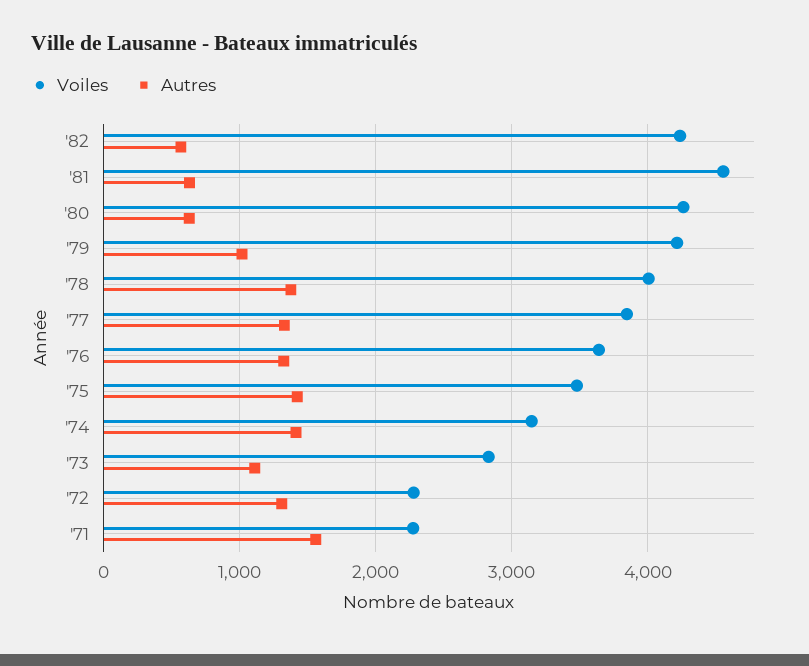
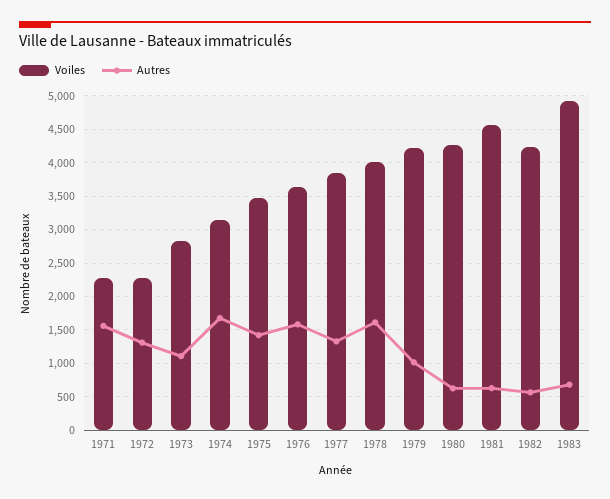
Autres, '78: 1400 -> 1600
Autres, '76: 1300 -> 1600
Autres, '74: 1400 -> 1700
Voiles, 1983: none -> 4900
Autres, 1983: none -> 700

